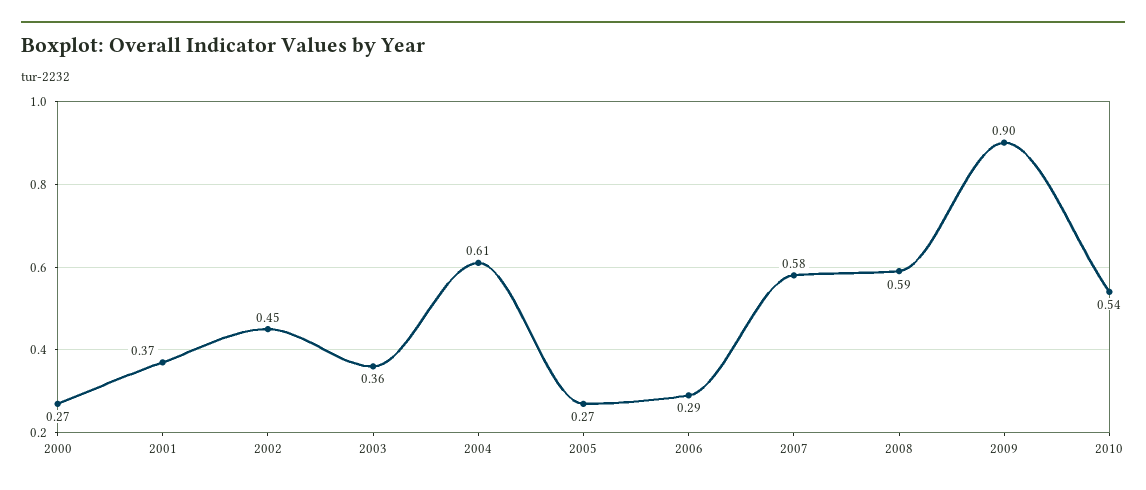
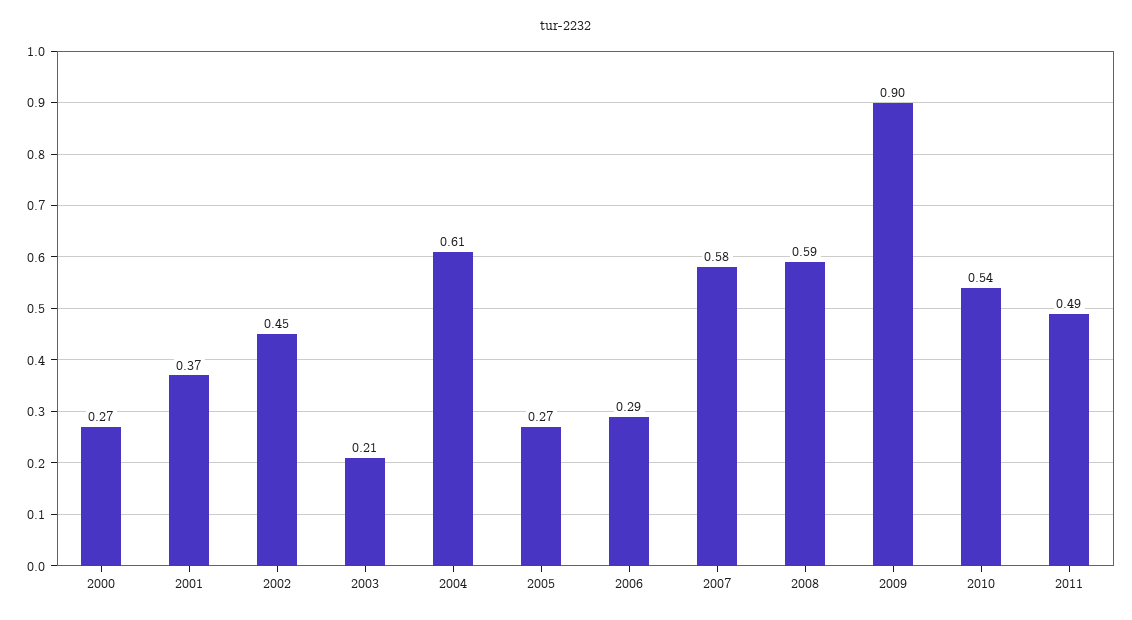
2003: 0.36 -> 0.21
2011: none -> 0.49

